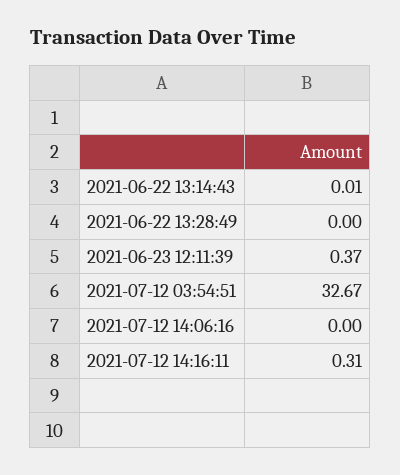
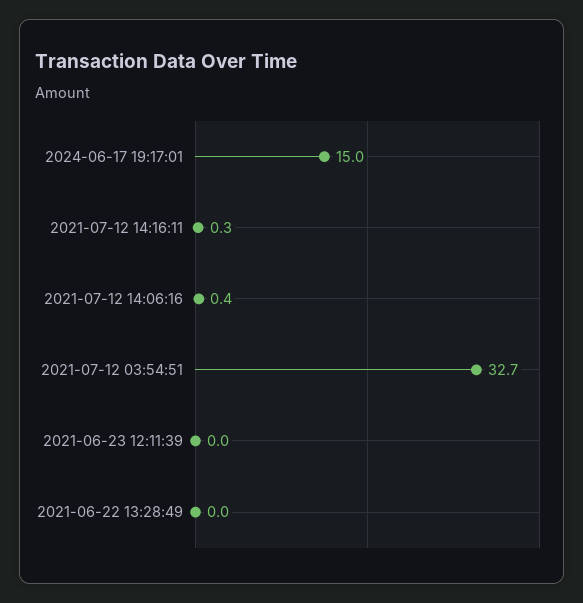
2021-06-22 13:14:43: 0.01 -> none
2021-06-23 12:11:39: 0.37 -> 0
2021-07-12 14:06:16: 0 -> 0.4
2024-06-17 19:17:01: none -> 15

